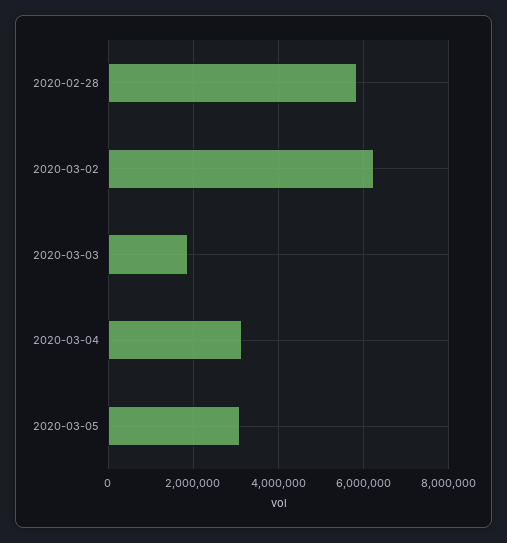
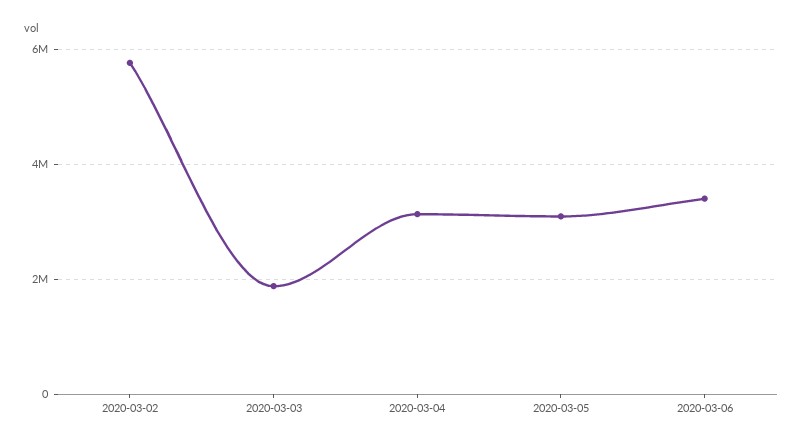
2020-02-28: 5800000 -> none
2020-03-02: 6200000 -> 5800000
2020-03-06: none -> 3400000

